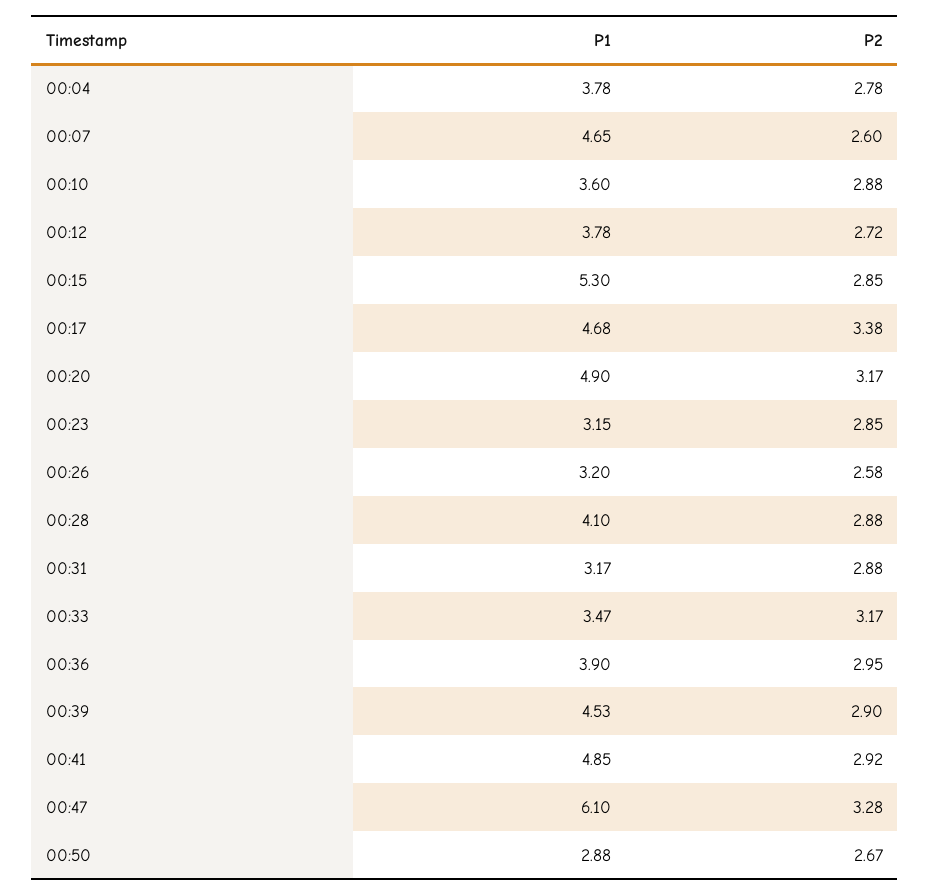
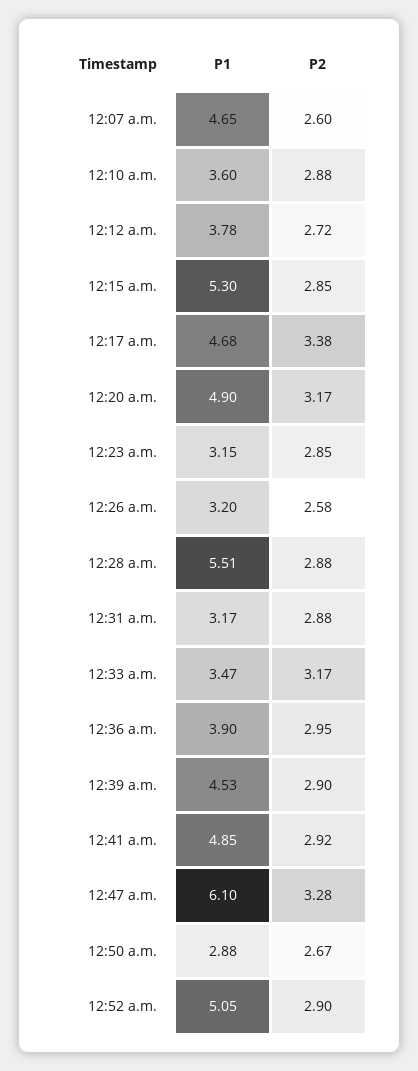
P1, 00:04: 3.78 -> none
P2, 00:04: 2.78 -> none
P1, 00:28: 4.1 -> 5.51
P1, 12:52 a.m.: none -> 5.05
P2, 12:52 a.m.: none -> 2.9

